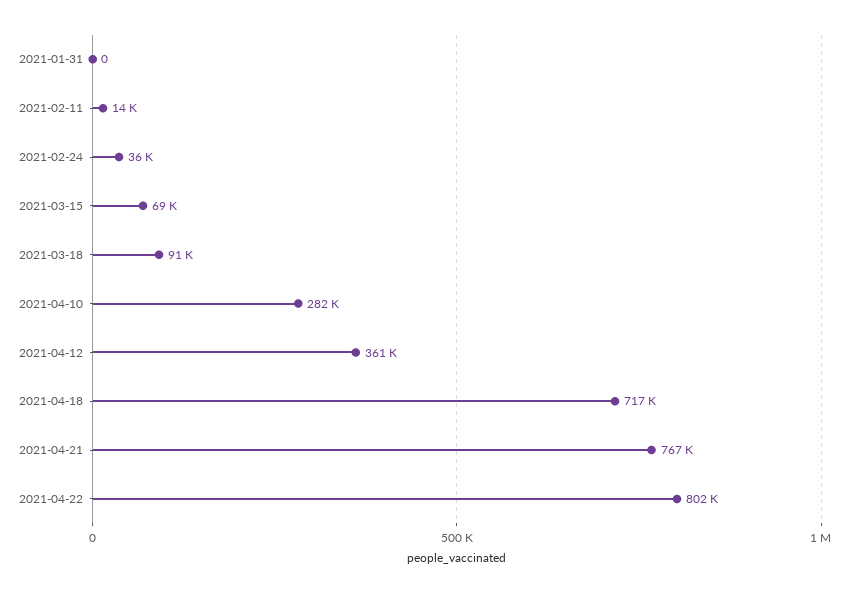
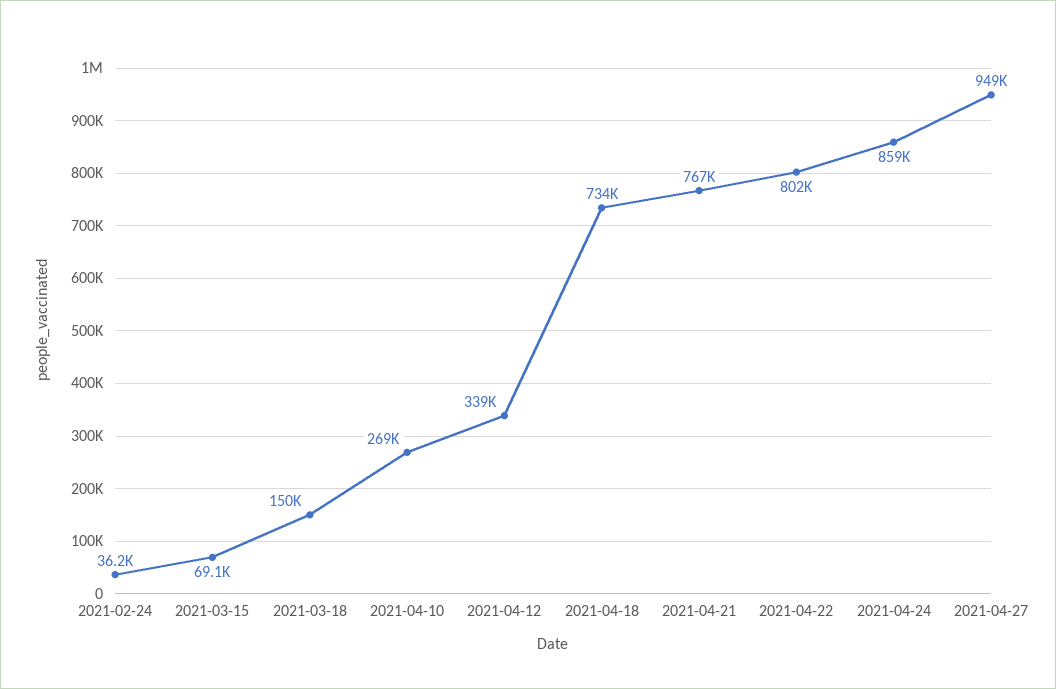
2021-01-31: 0 -> none
2021-02-11: 14000 -> none
2021-03-18: 91000 -> 150000
2021-04-10: 282000 -> 269000
2021-04-12: 361000 -> 339000
2021-04-18: 717000 -> 734000
2021-04-24: none -> 859000
2021-04-27: none -> 949000

